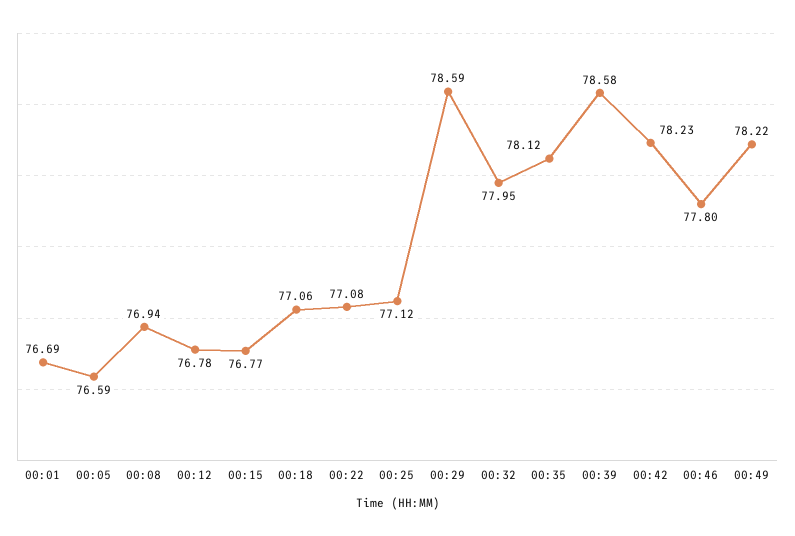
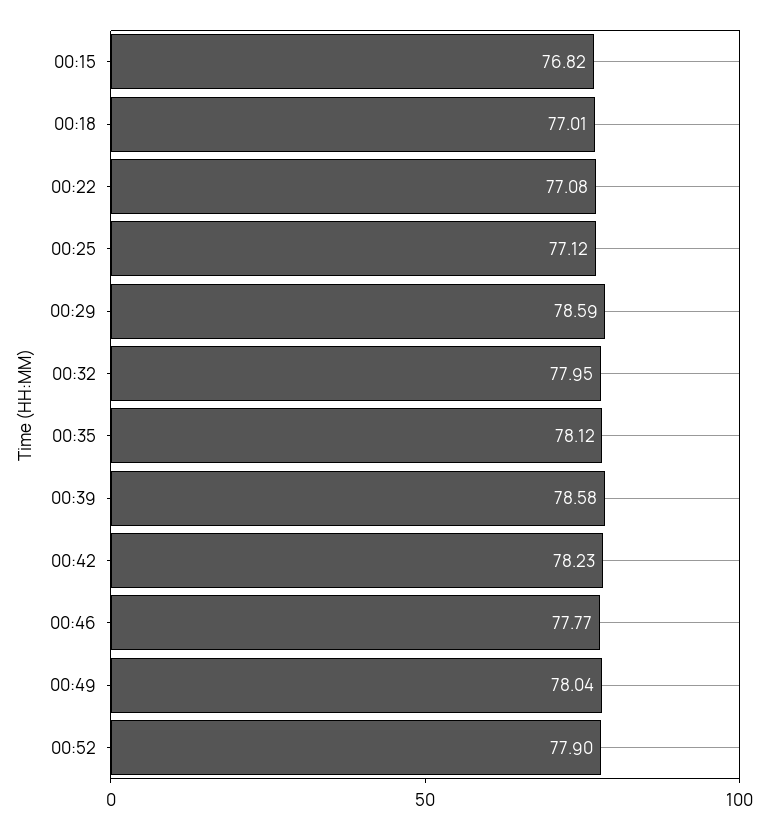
00:01: 76.69 -> none
00:05: 76.59 -> none
00:08: 76.94 -> none
00:12: 76.78 -> none
00:15: 76.77 -> 76.82
00:18: 77.06 -> 77.01
00:46: 77.8 -> 77.77
00:49: 78.22 -> 78.04
00:52: none -> 77.9

